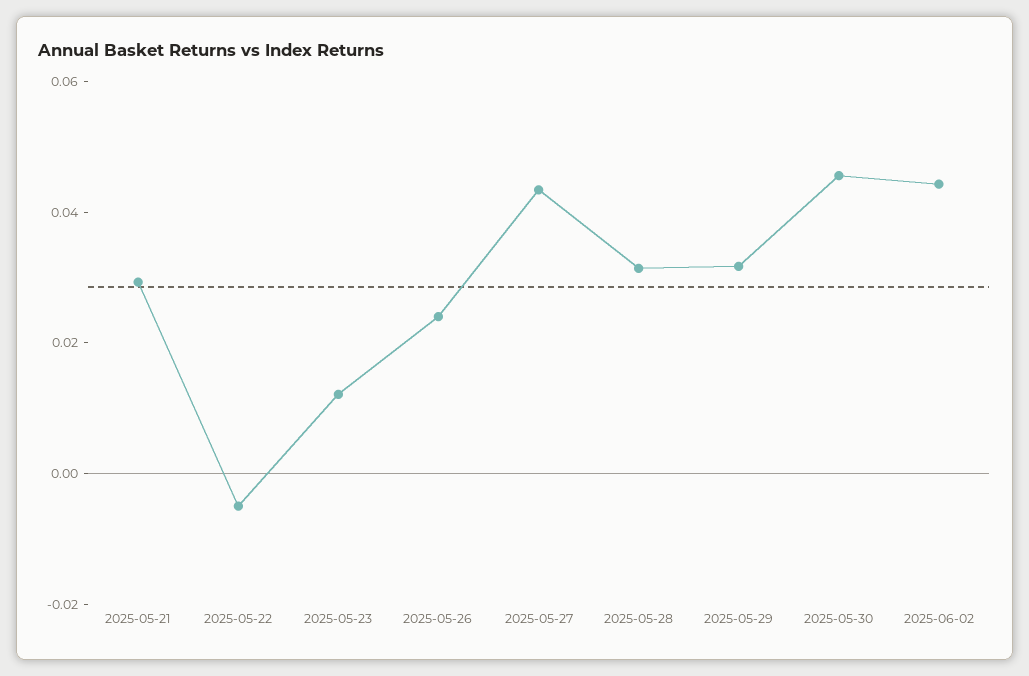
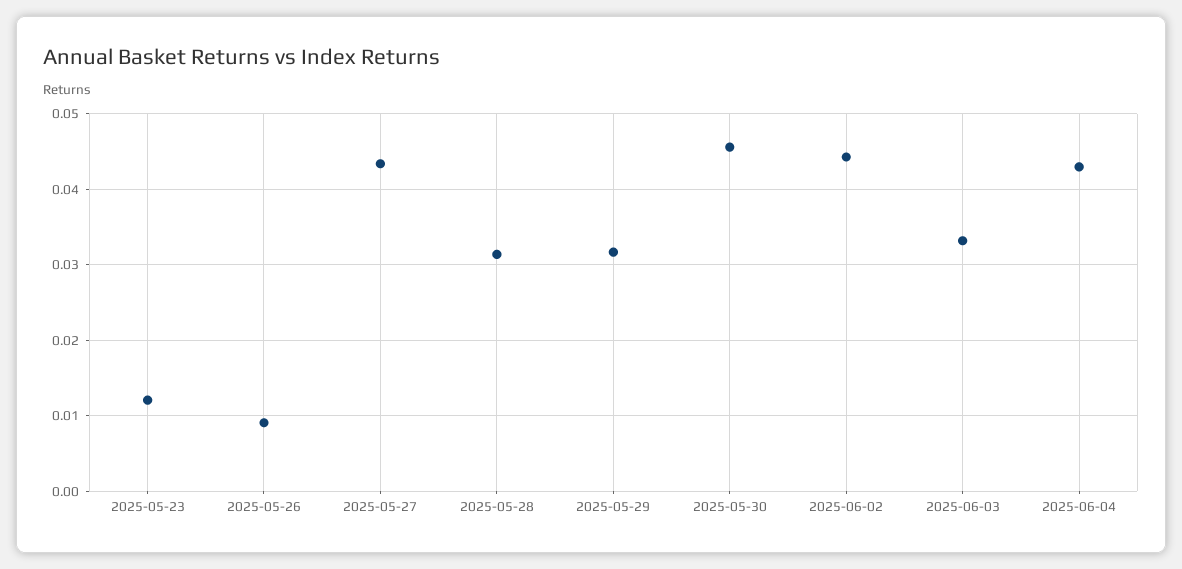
2025-05-21: 0.03 -> none
2025-05-22: -0.005 -> none
2025-05-26: 0.025 -> 0.009
2025-06-03: none -> 0.033
2025-06-04: none -> 0.043

